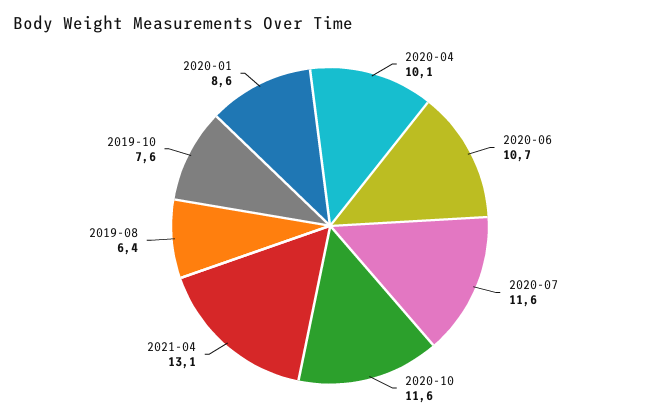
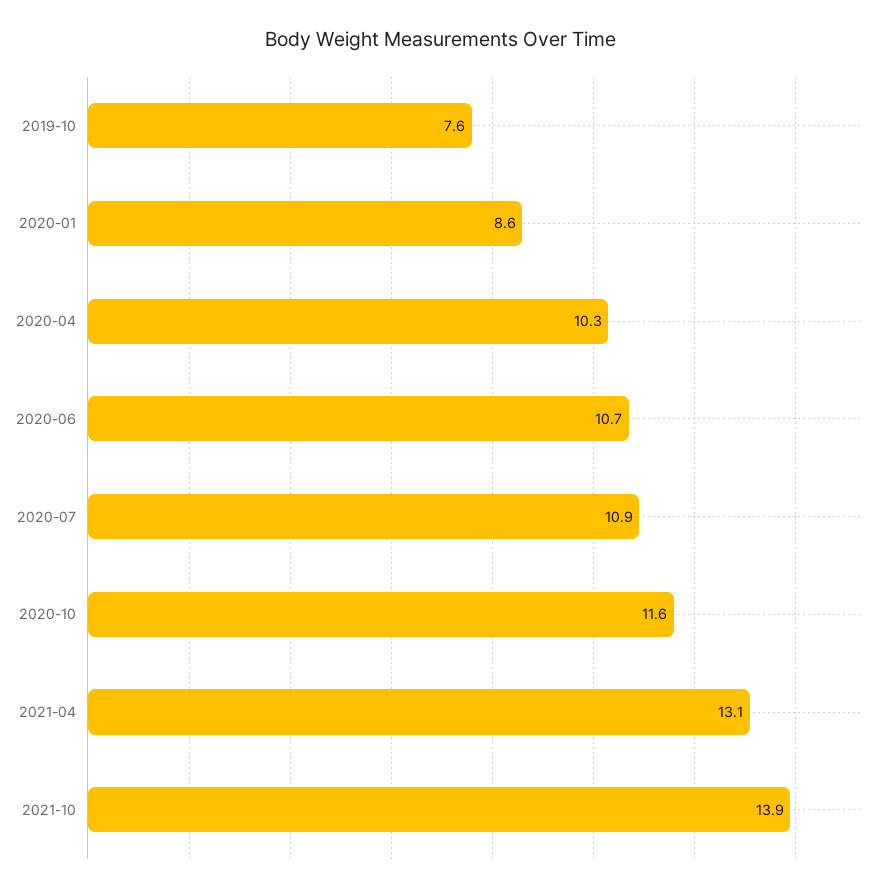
2020-04: 10.1 -> 10.3
2020-07: 11.6 -> 10.9
2019-08: 6.4 -> none
2021-10: none -> 13.9

